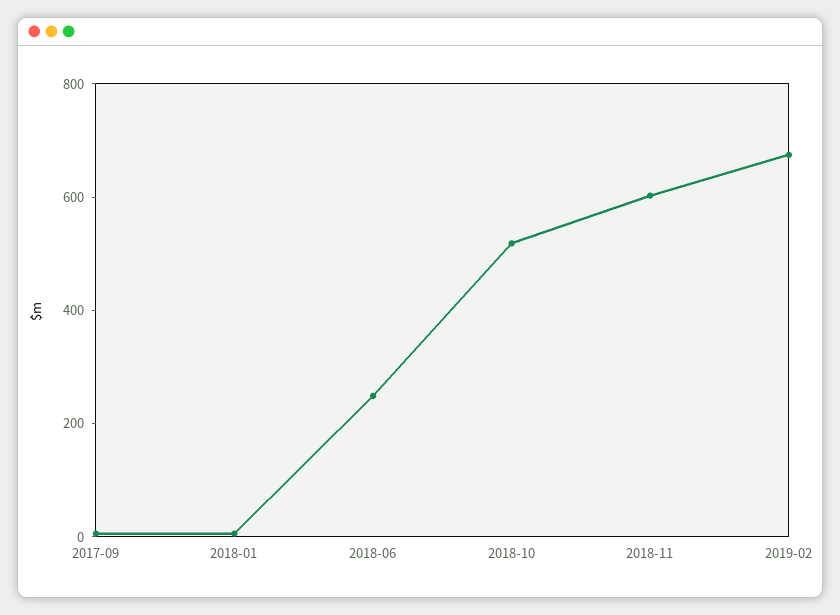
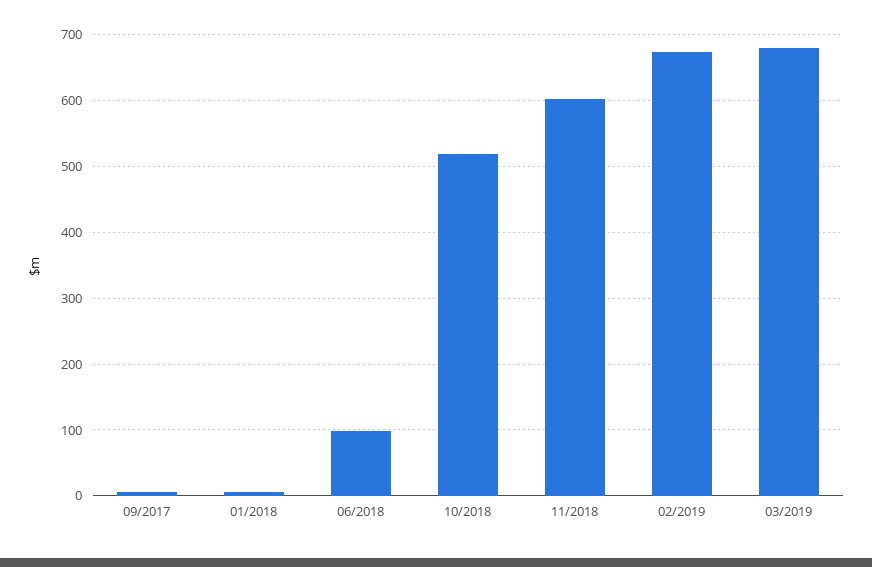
2018-06: 250 -> 100
03/2019: none -> 680

